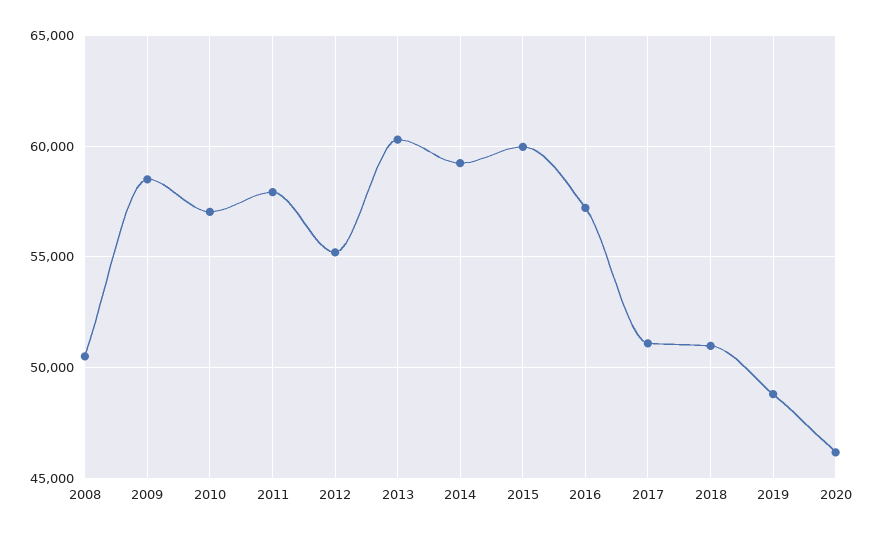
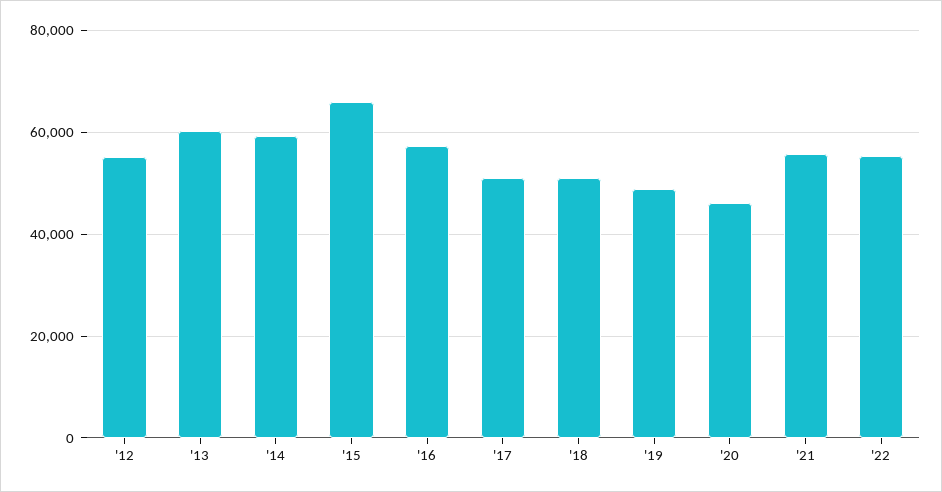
2008: 50500 -> none
2009: 58500 -> none
2010: 57000 -> none
2011: 58000 -> none
2015: 60000 -> 66000
'21: none -> 56000
'22: none -> 56000

